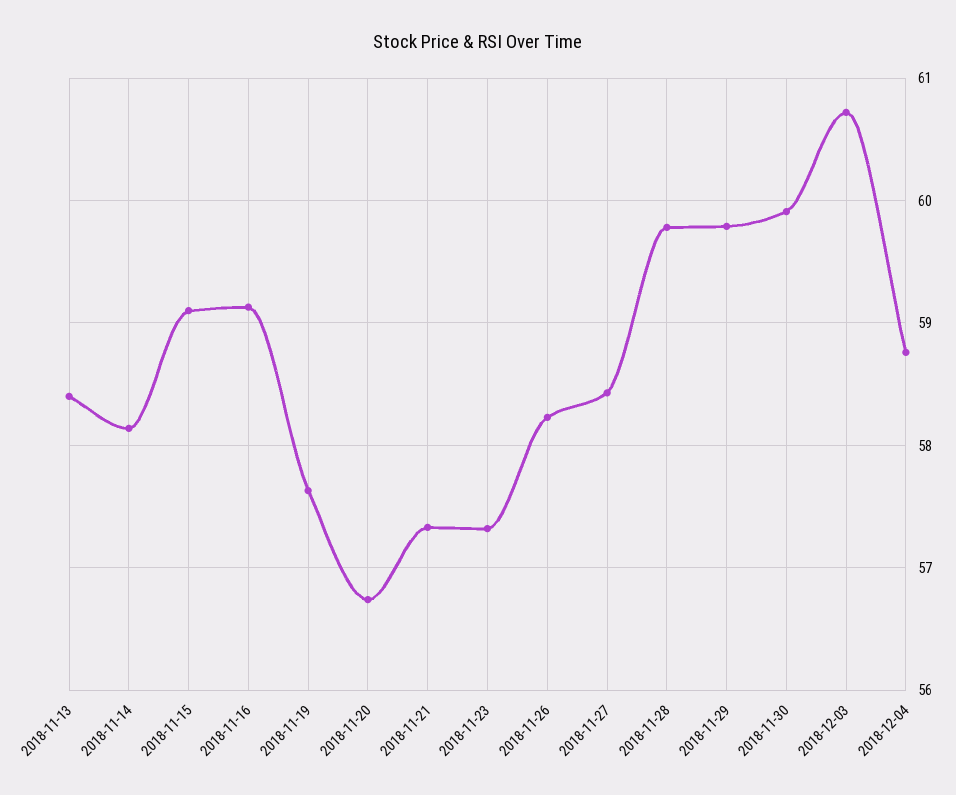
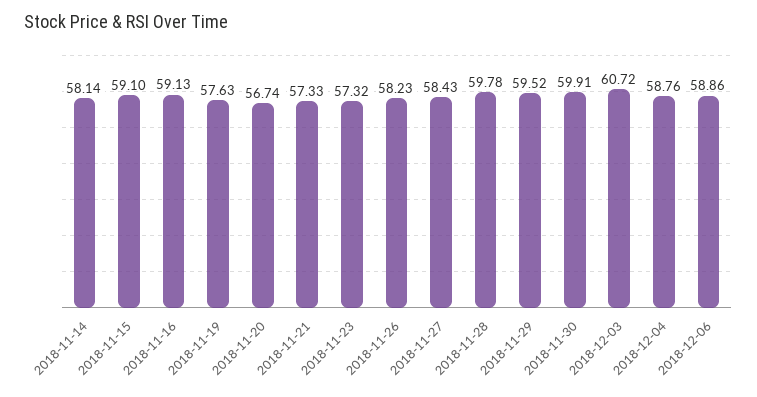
2018-11-13: 58.4 -> none
2018-11-29: 59.8 -> 59.52
2018-12-06: none -> 58.86

